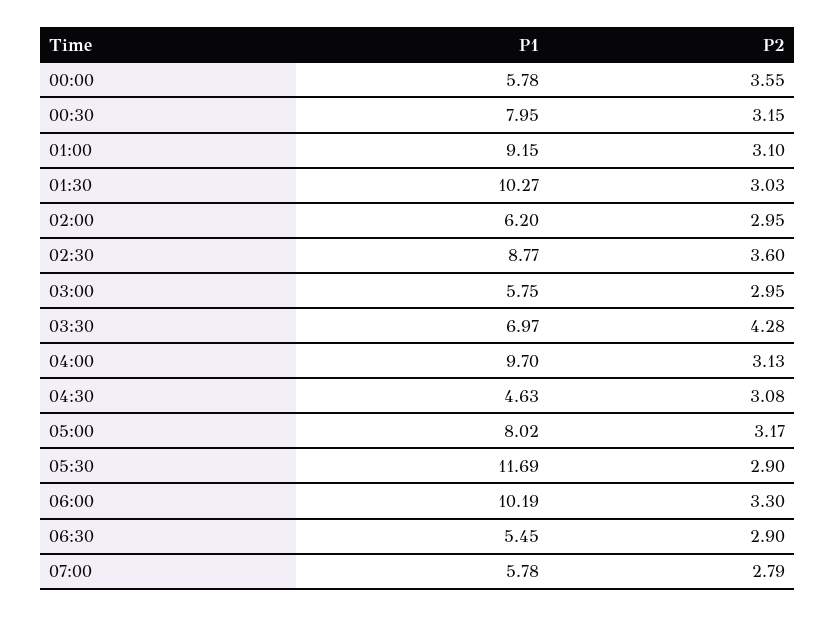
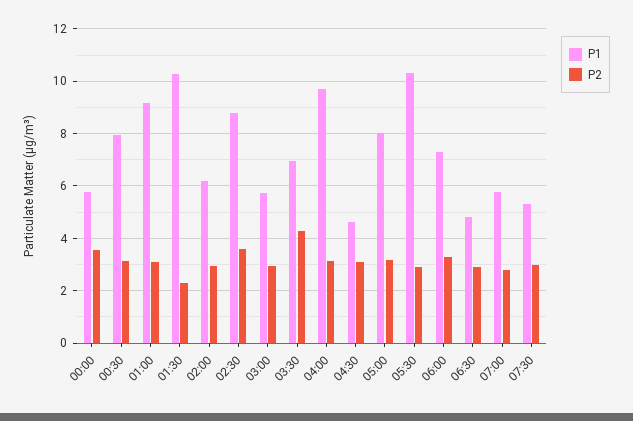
P2, 01:30: 3.03 -> 2.25
P1, 05:30: 11.69 -> 10.25
P1, 06:00: 10.19 -> 7.25
P1, 06:30: 5.45 -> 4.75
P1, 07:30: none -> 5.25
P2, 07:30: none -> 3

